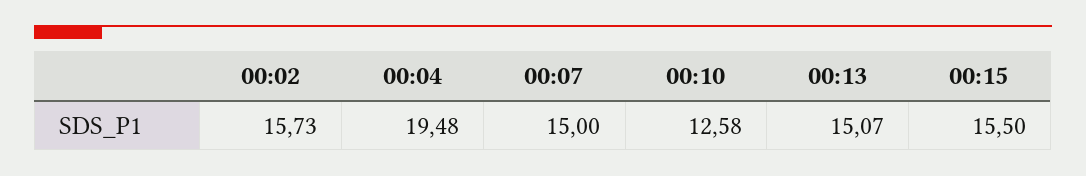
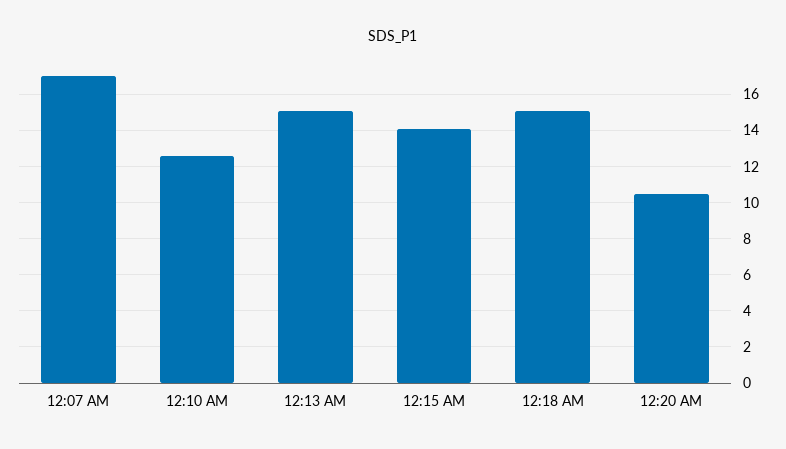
00:02: 15.73 -> none
00:04: 19.48 -> none
00:07: 15 -> 17
00:15: 15.5 -> 14
12:18 AM: none -> 15
12:20 AM: none -> 10.5

